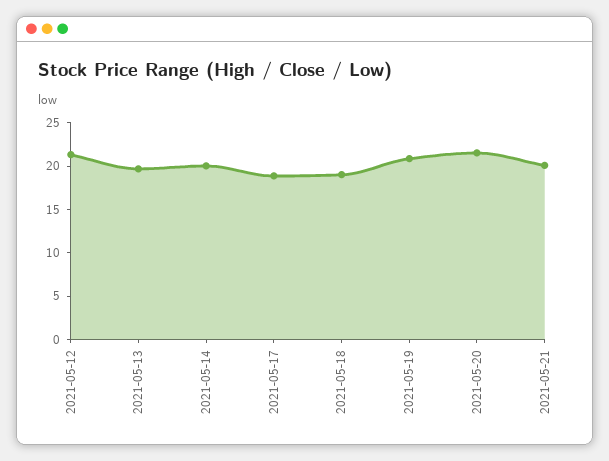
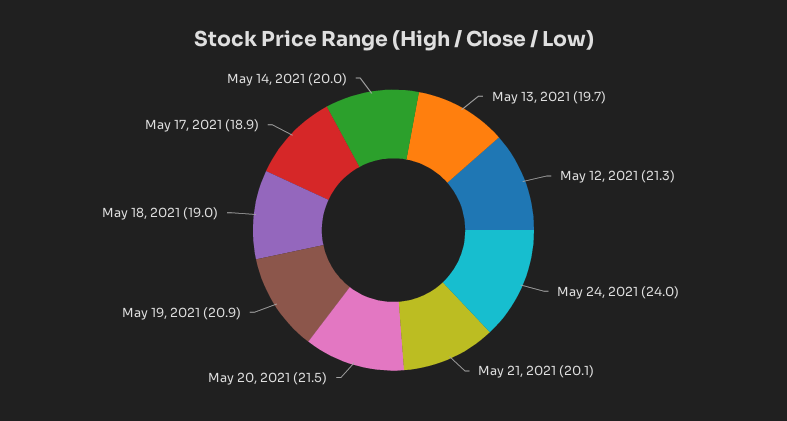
May 24, 2021: none -> 24

